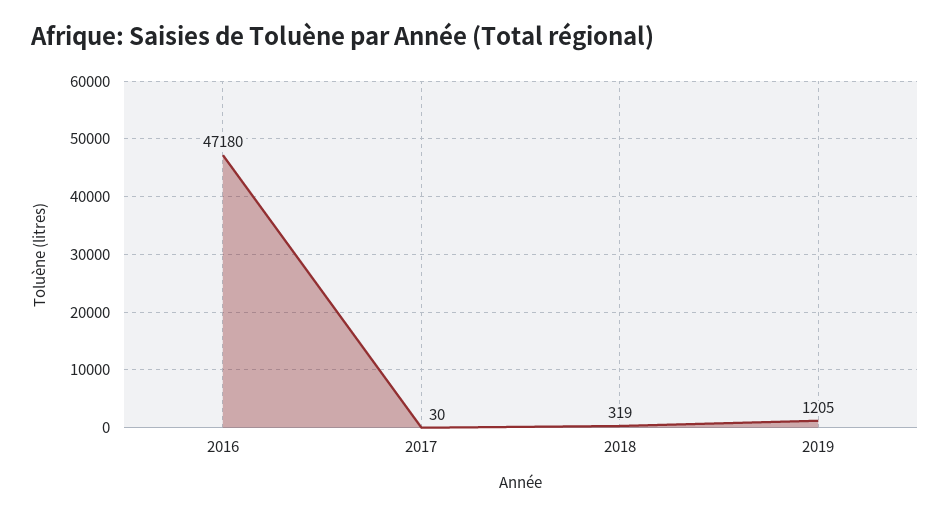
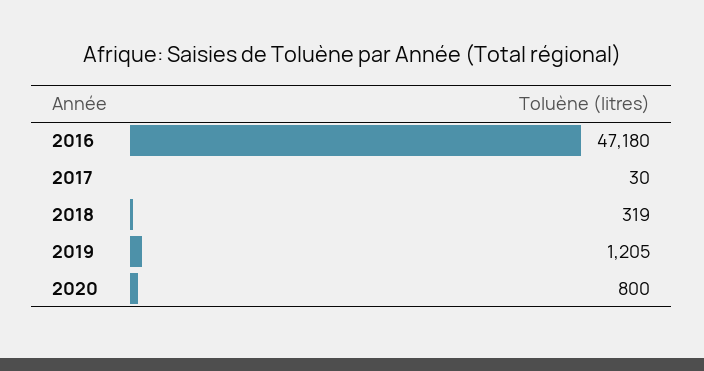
2020: none -> 800

